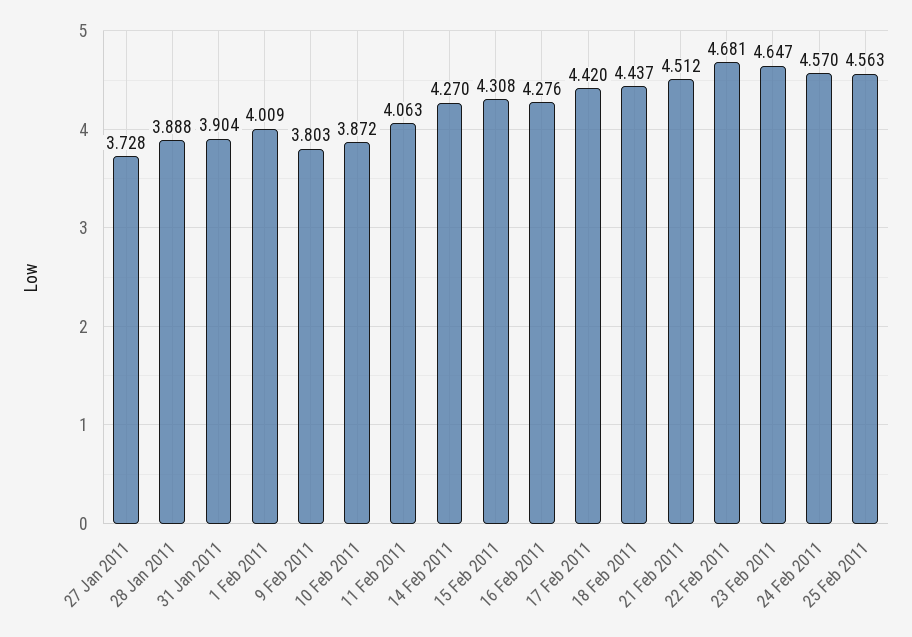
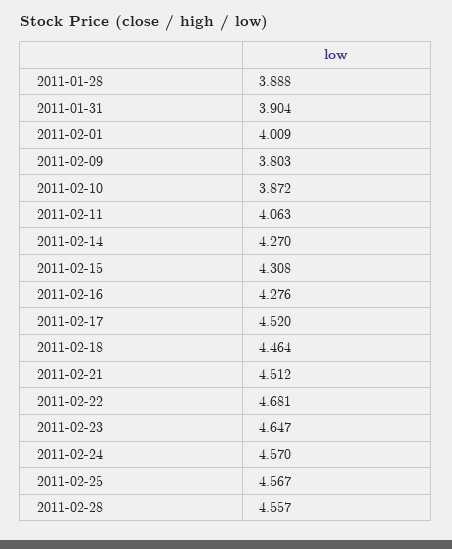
27 Jan 2011: 3.728 -> none
17 Feb 2011: 4.42 -> 4.52
18 Feb 2011: 4.437 -> 4.464
25 Feb 2011: 4.563 -> 4.567
2011-02-28: none -> 4.557

